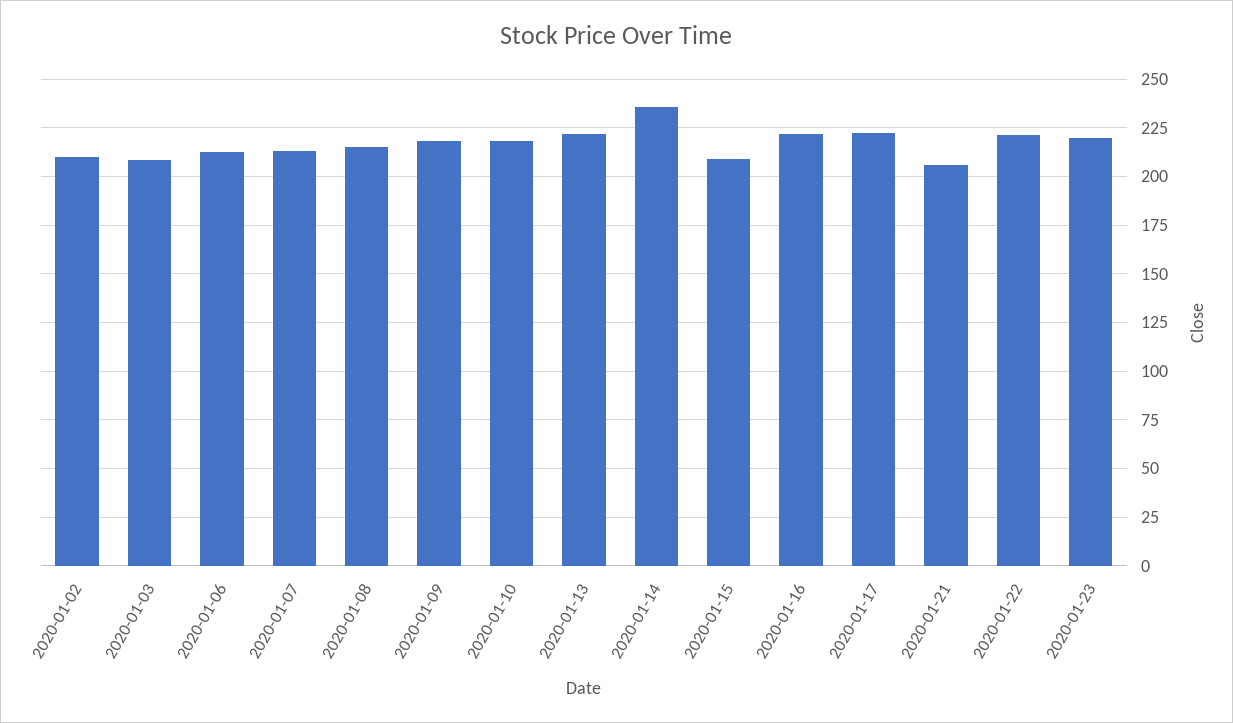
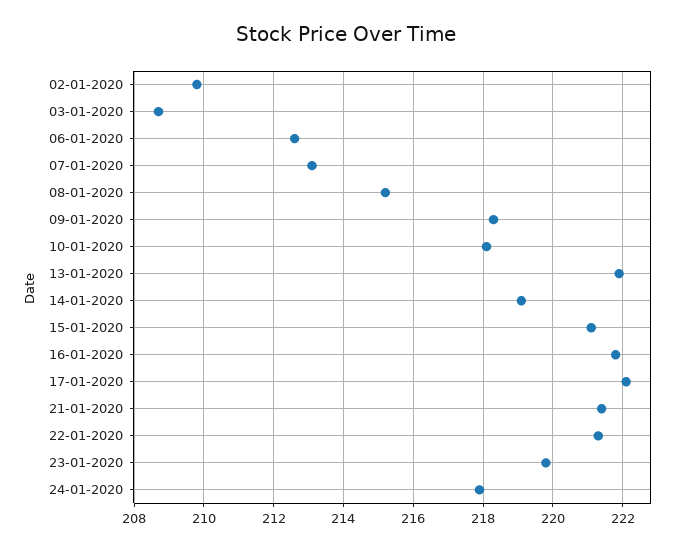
2020-01-14: 235 -> 219
2020-01-15: 210 -> 221
2020-01-21: 205 -> 221.5
24-01-2020: none -> 218

